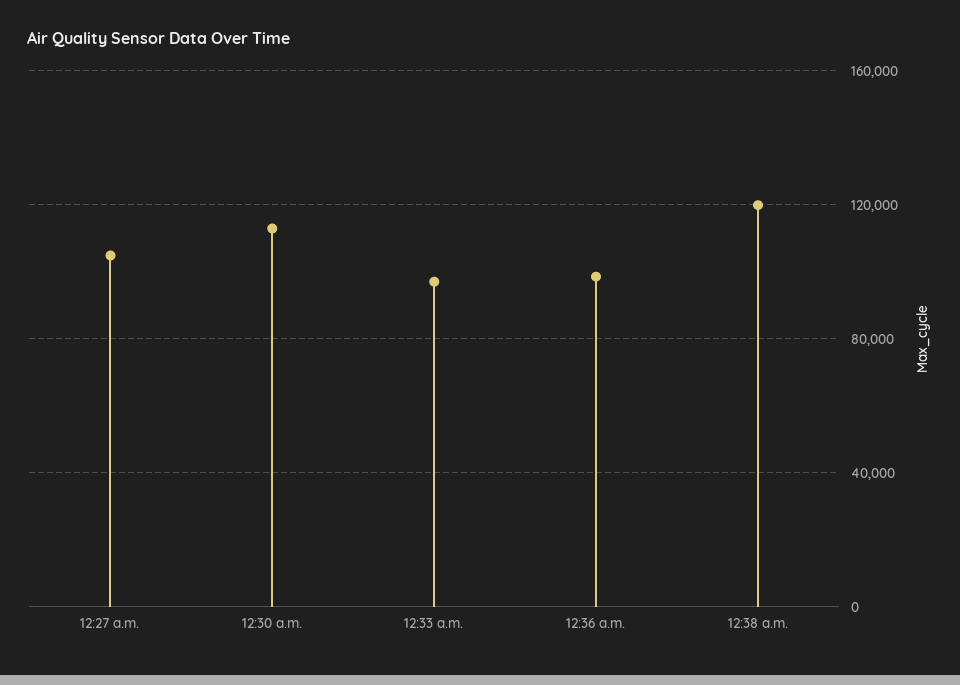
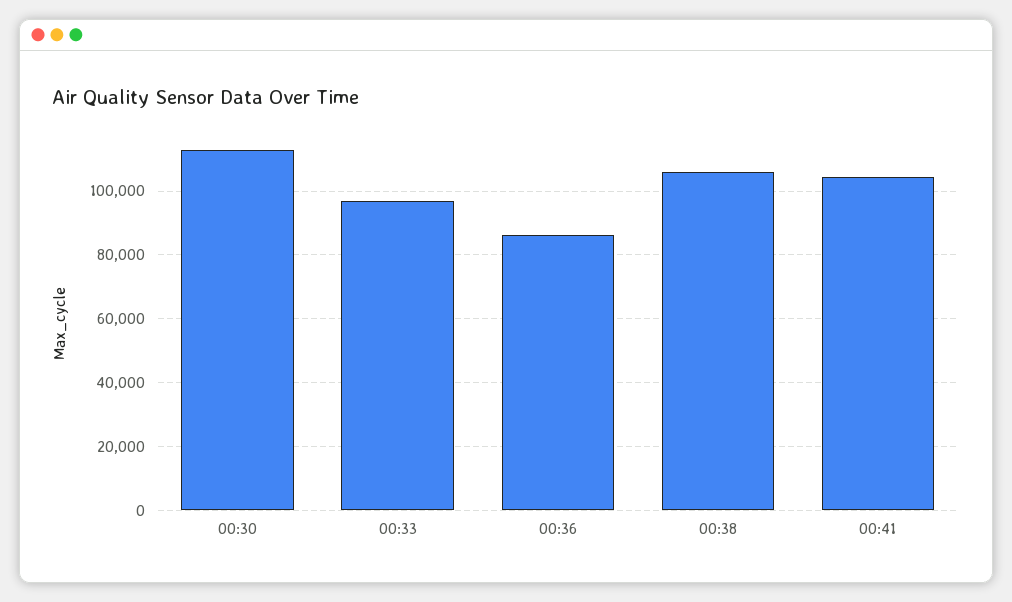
12:27 a.m.: 105000 -> none
12:36 a.m.: 100000 -> 86000
12:38 a.m.: 120000 -> 106000
00:41: none -> 104000

